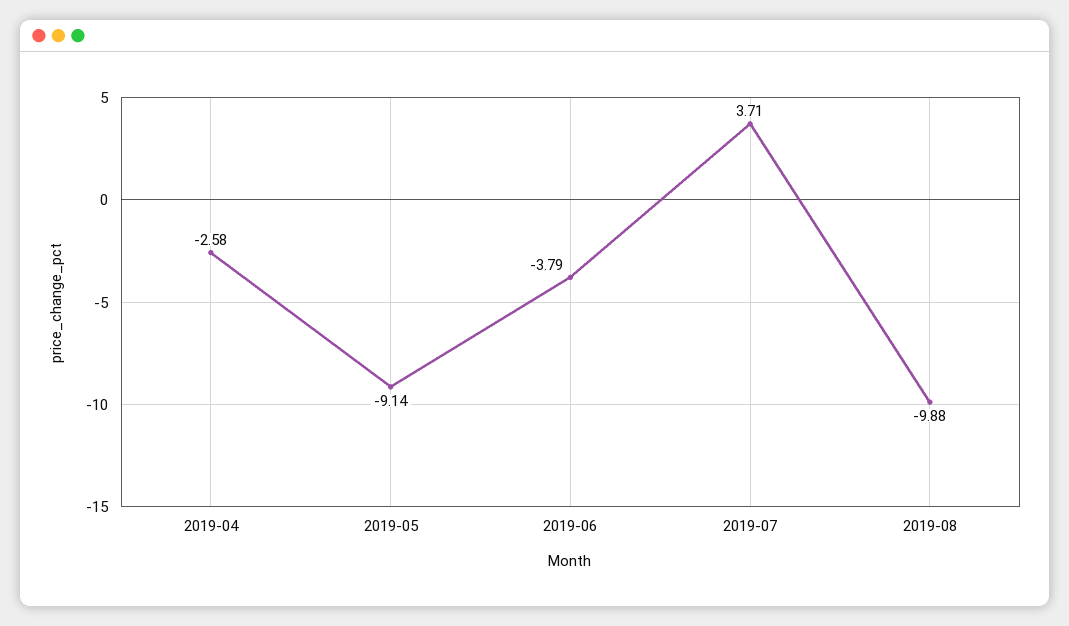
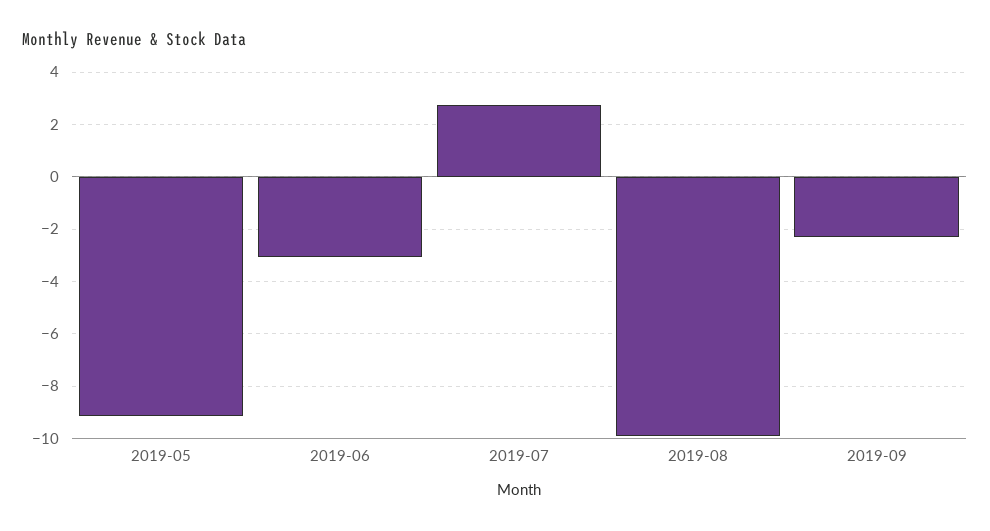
2019-04: -2.58 -> none
2019-06: -3.79 -> -3
2019-07: 3.71 -> 2.75
2019-09: none -> -2.25

